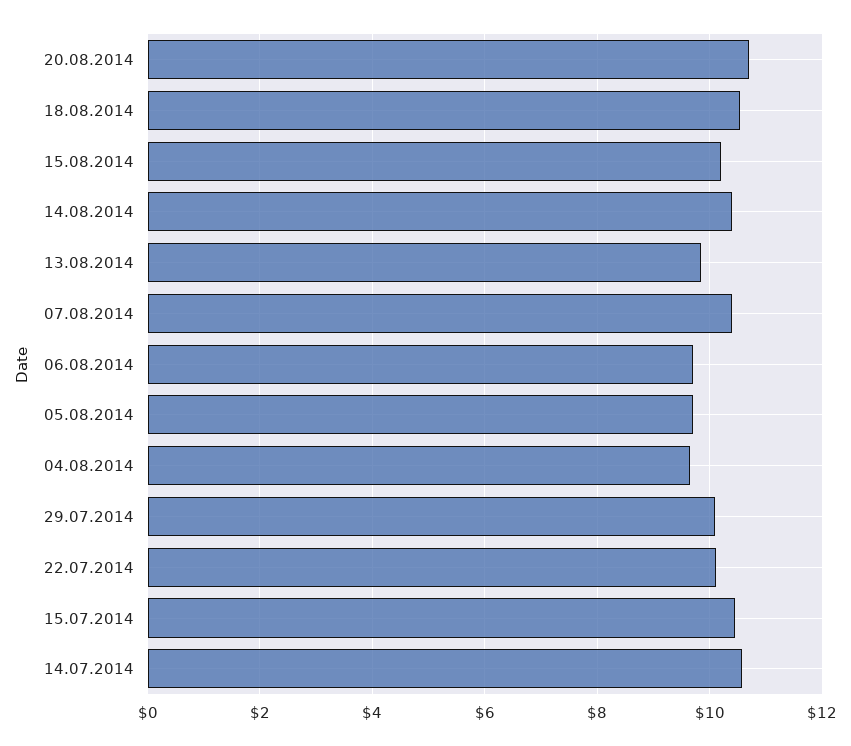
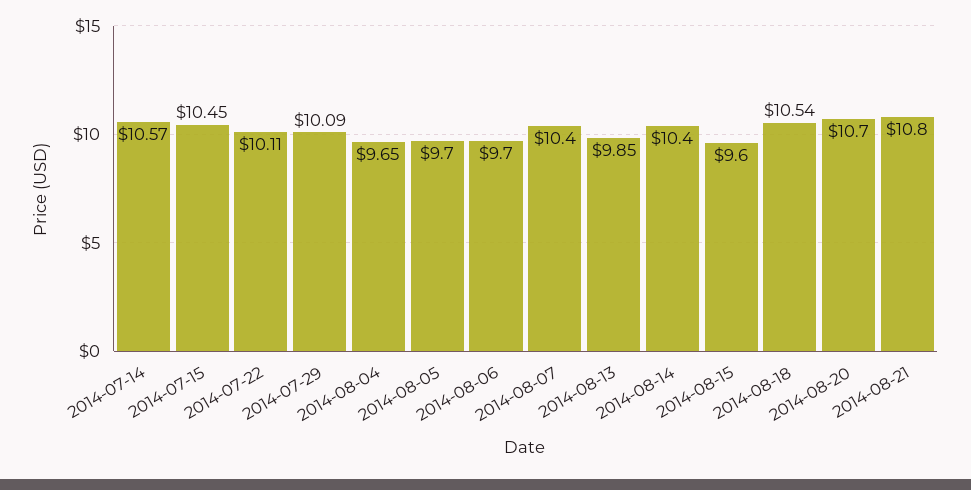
15.08.2014: 10.2 -> 9.6
2014-08-21: none -> 10.8

